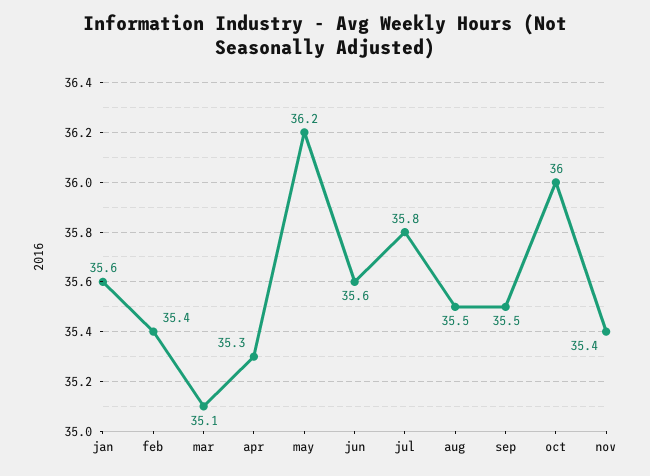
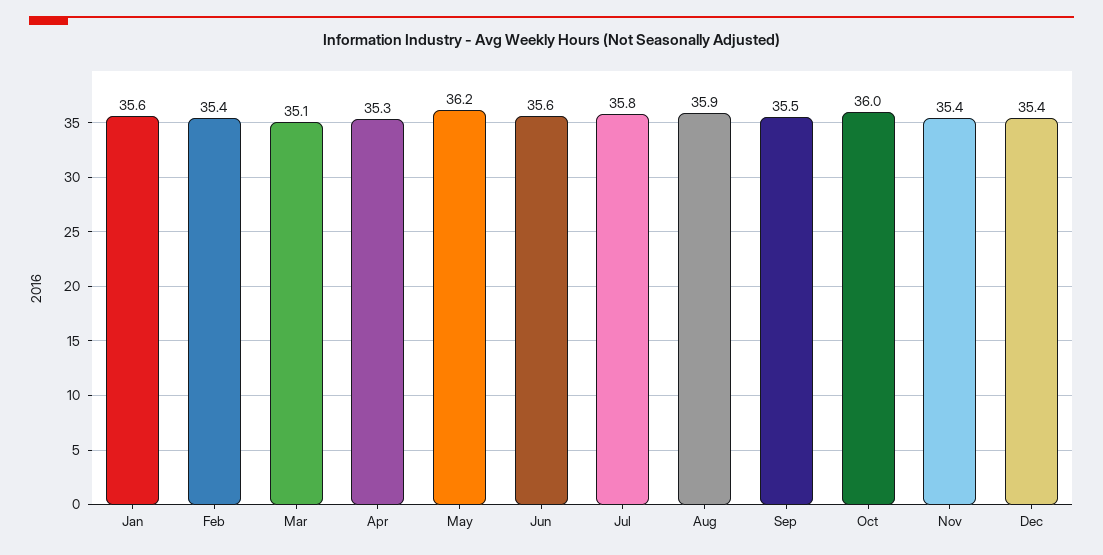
aug: 35.5 -> 35.9
Dec: none -> 35.4

